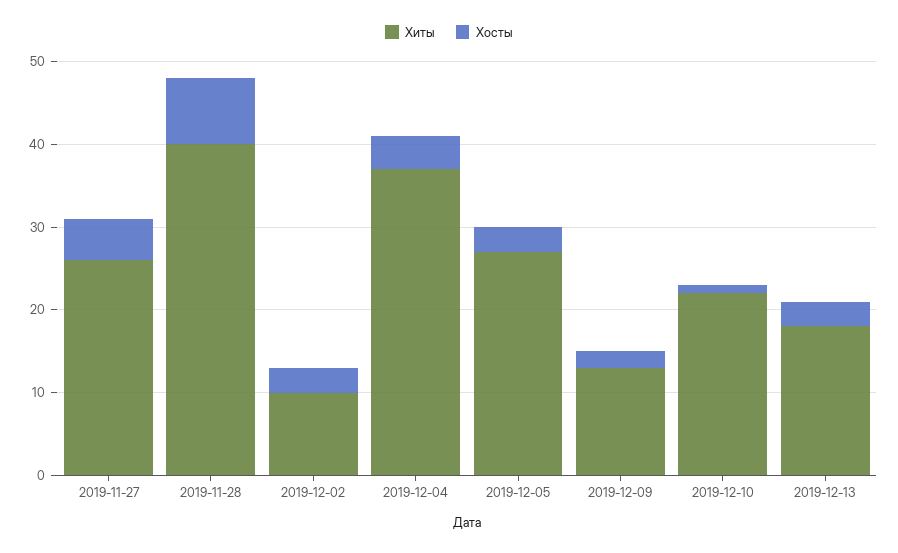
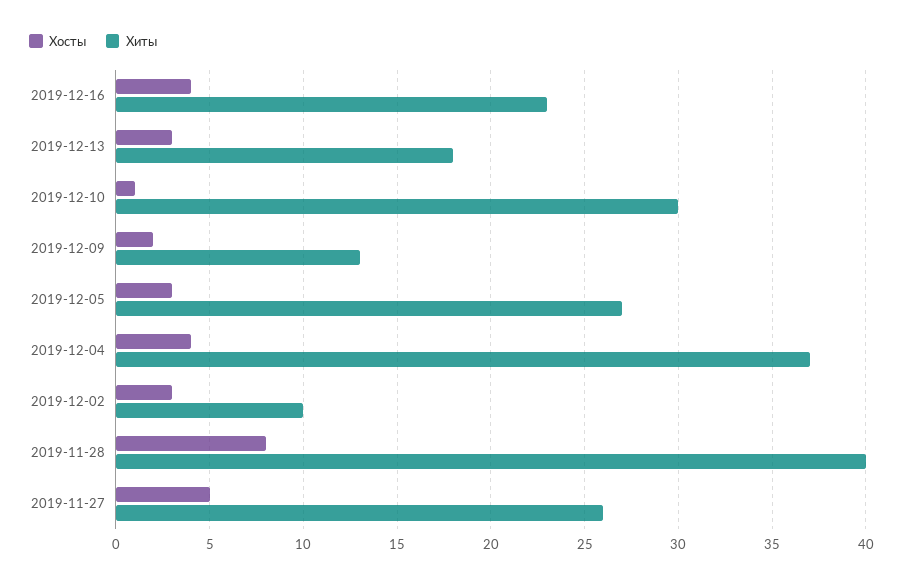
Хиты, 2019-12-10: 22 -> 30
Хосты, 2019-12-16: none -> 4
Хиты, 2019-12-16: none -> 23

